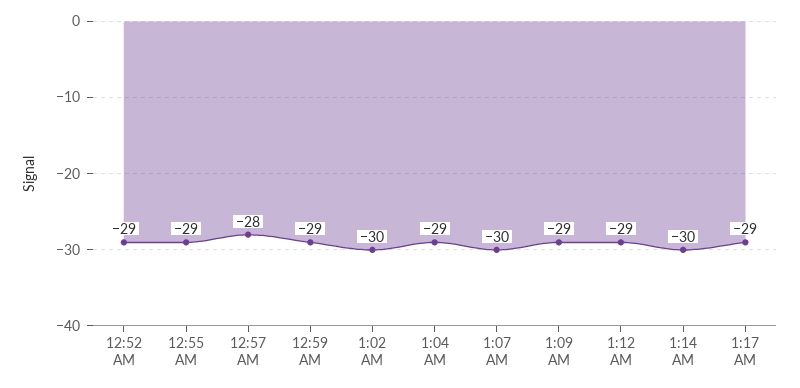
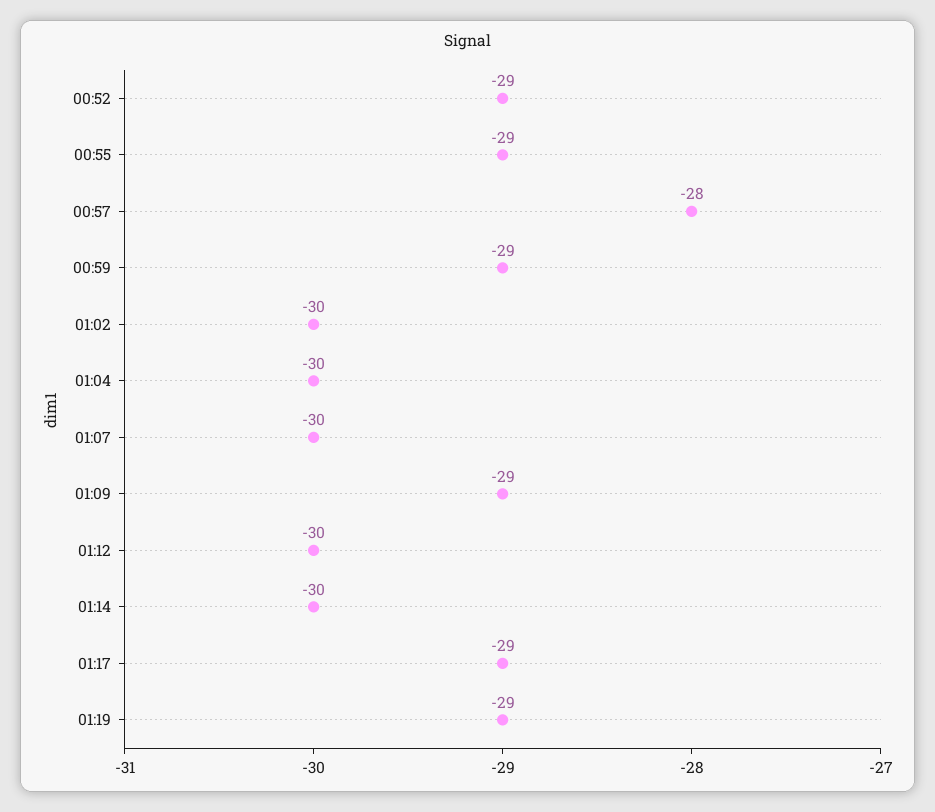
1:04 AM: -29 -> -30
1:12 AM: -29 -> -30
01:19: none -> -29

